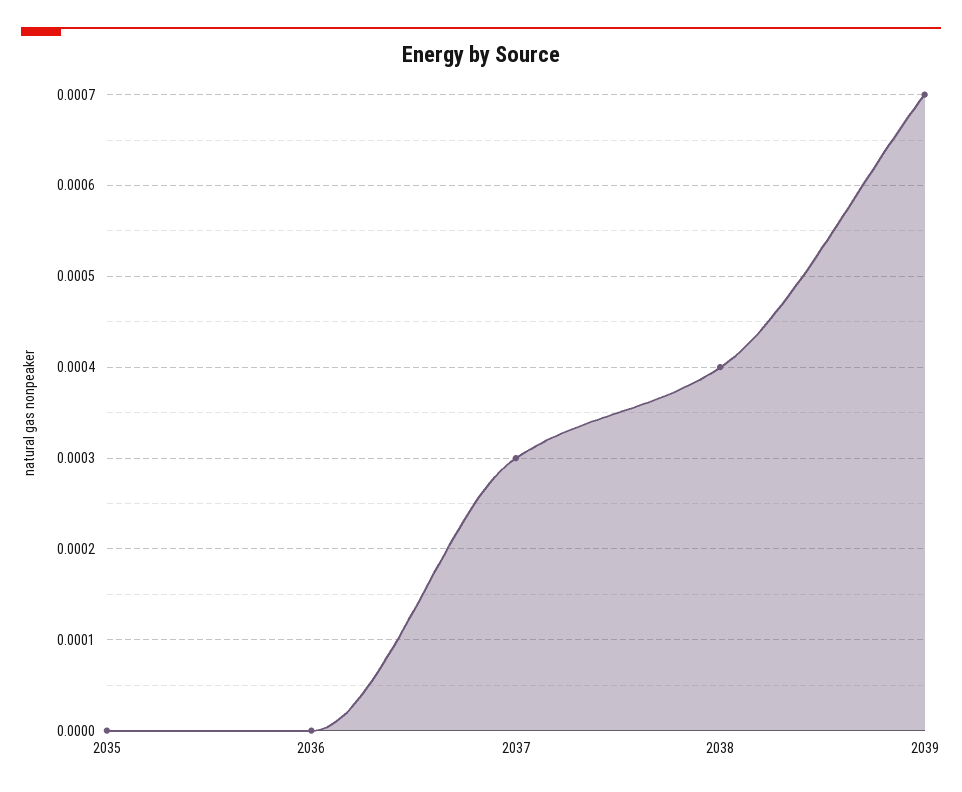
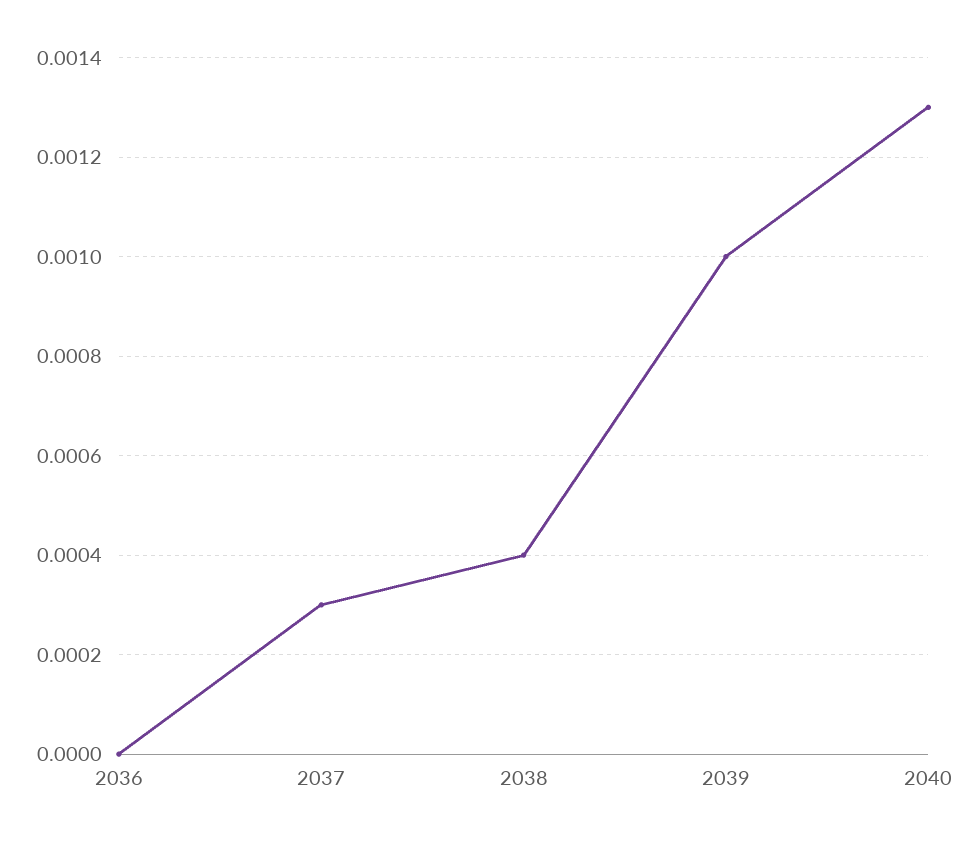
2035: 0 -> none
2039: 0.0007 -> 0.001
2040: none -> 0.0013

